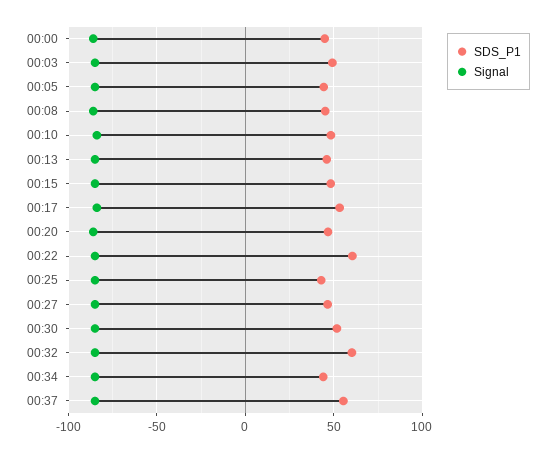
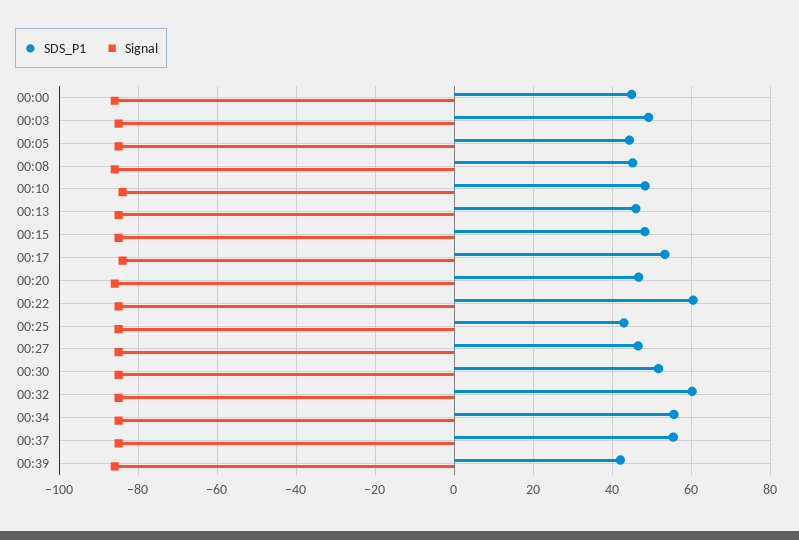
SDS_P1, 00:34: 45 -> 56
SDS_P1, 00:39: none -> 42
Signal, 00:39: none -> -86

